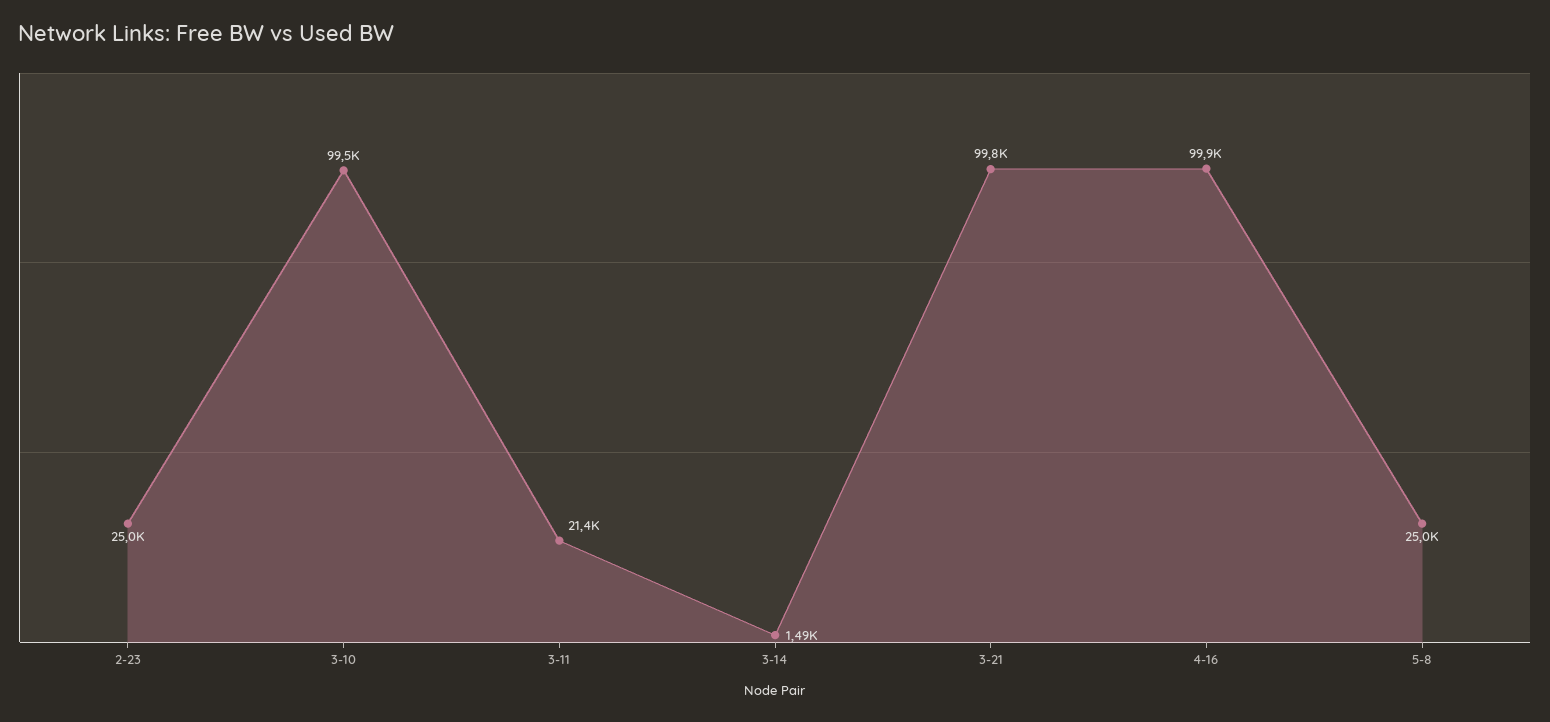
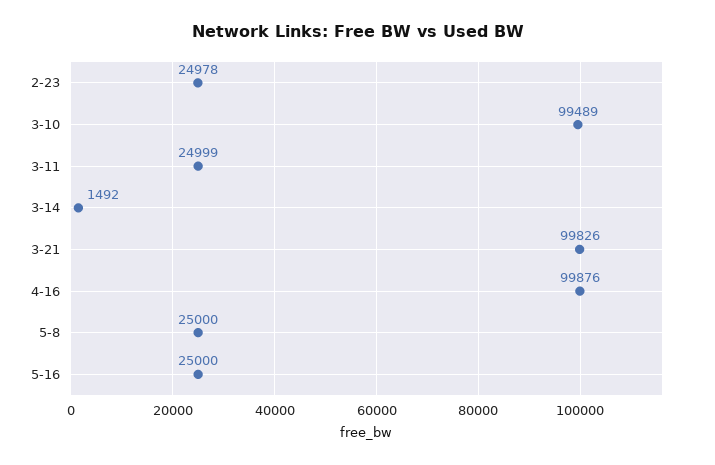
3-11: 21400 -> 24999
5-16: none -> 25000

